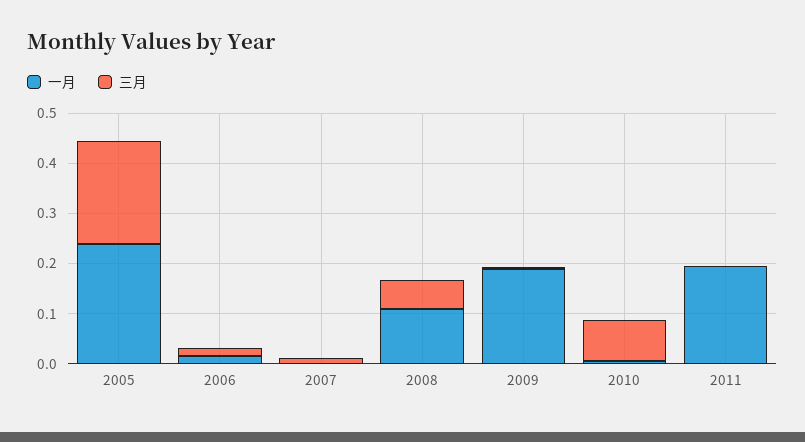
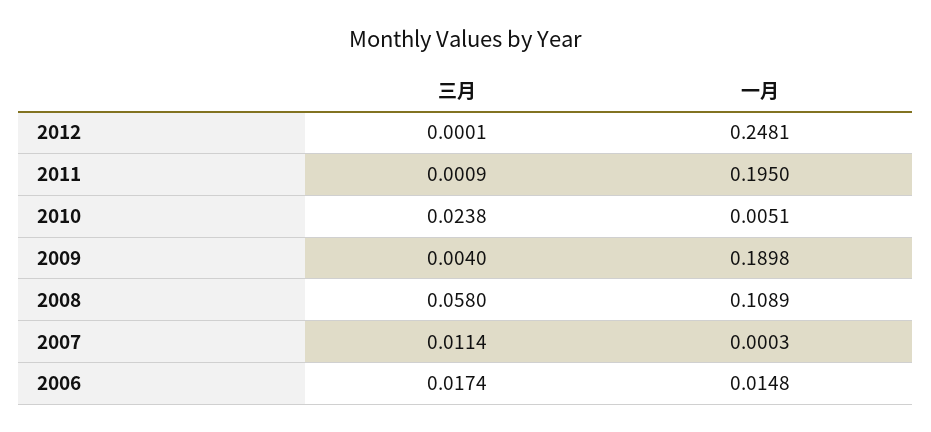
一月, 2005: 0.24 -> none
三月, 2005: 0.2 -> none
三月, 2010: 0.08 -> 0.0238
三月, 2012: none -> 0.0001
一月, 2012: none -> 0.2481

